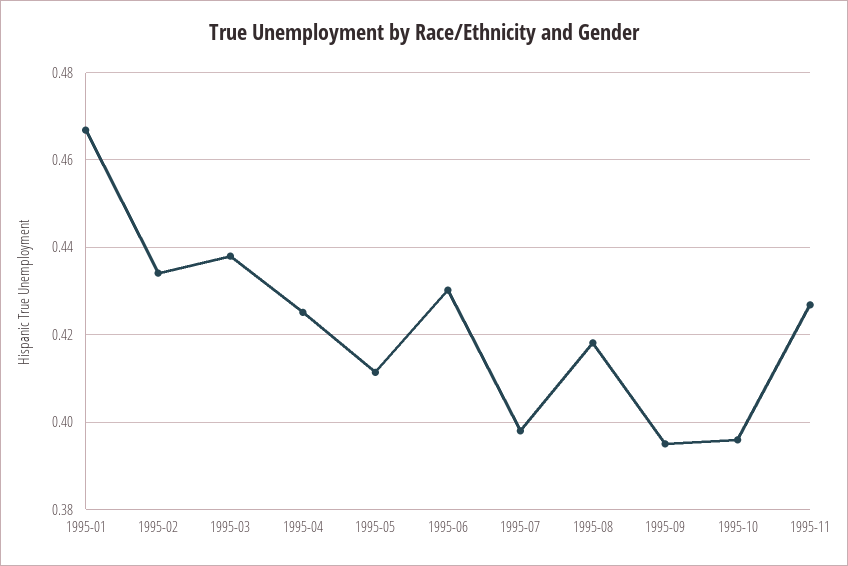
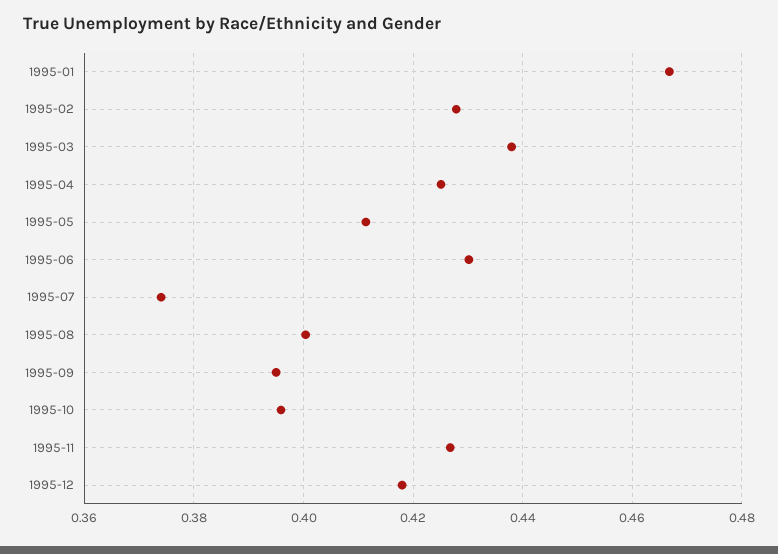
1995-02: 0.434 -> 0.428
1995-07: 0.398 -> 0.374
1995-08: 0.418 -> 0.4
1995-12: none -> 0.418

